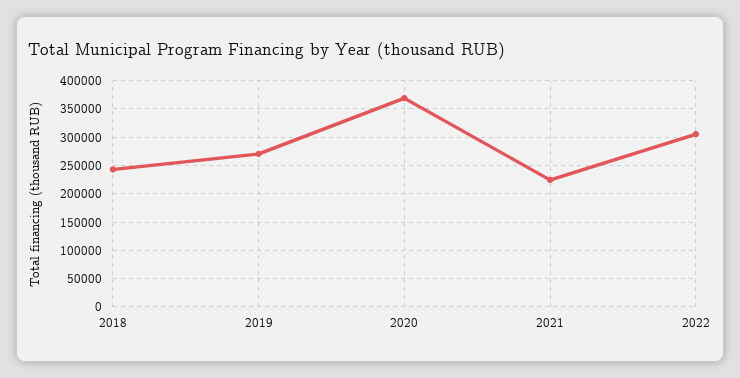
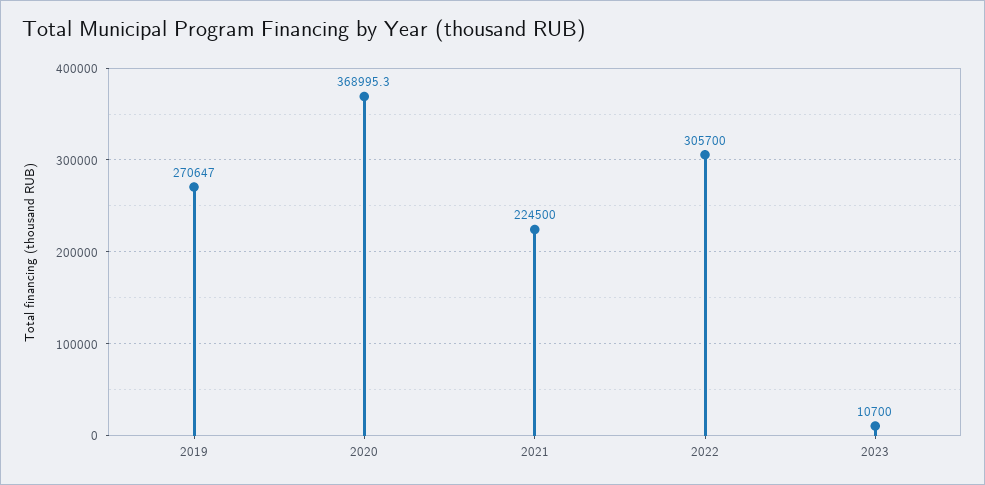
2018: 250000 -> none
2023: none -> 10700

